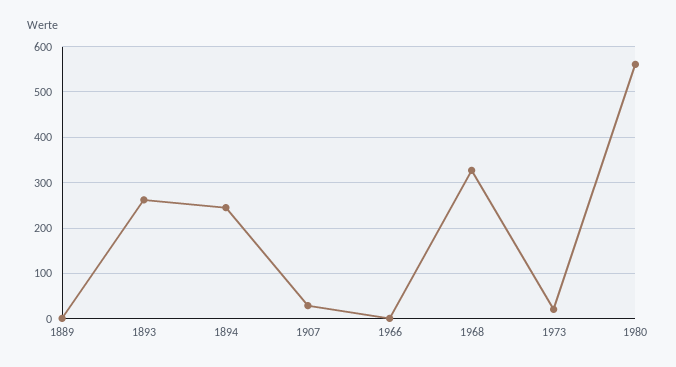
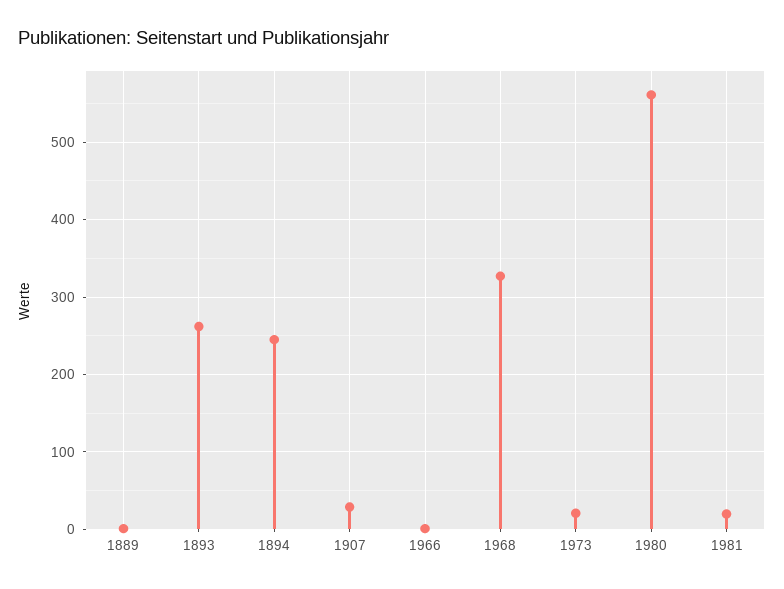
1981: none -> 20

